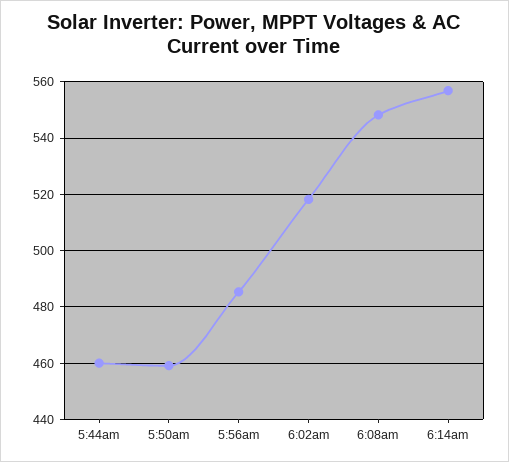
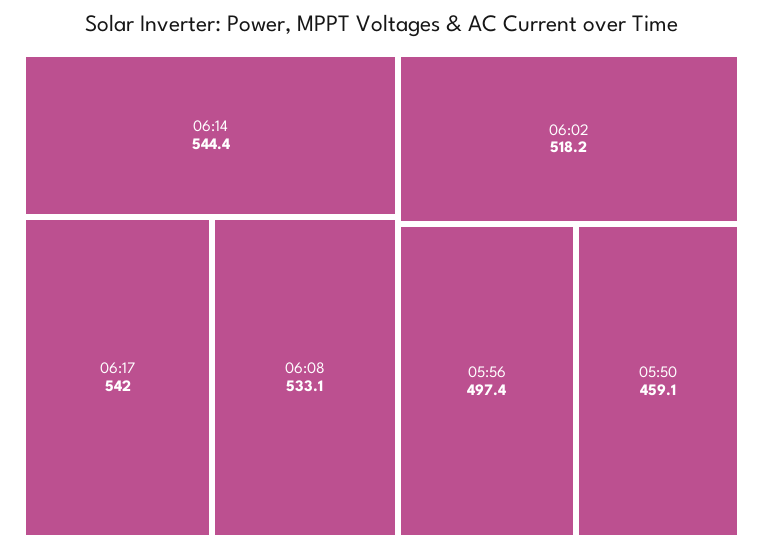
5:44am: 460 -> none
5:56am: 485 -> 497.4
6:08am: 547.5 -> 533.1
6:14am: 557.5 -> 544.4
06:17: none -> 542

